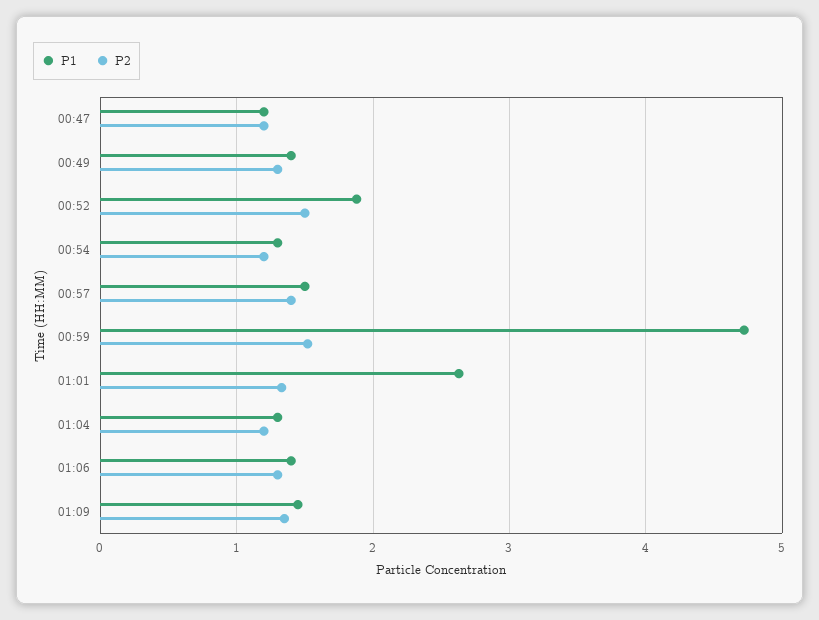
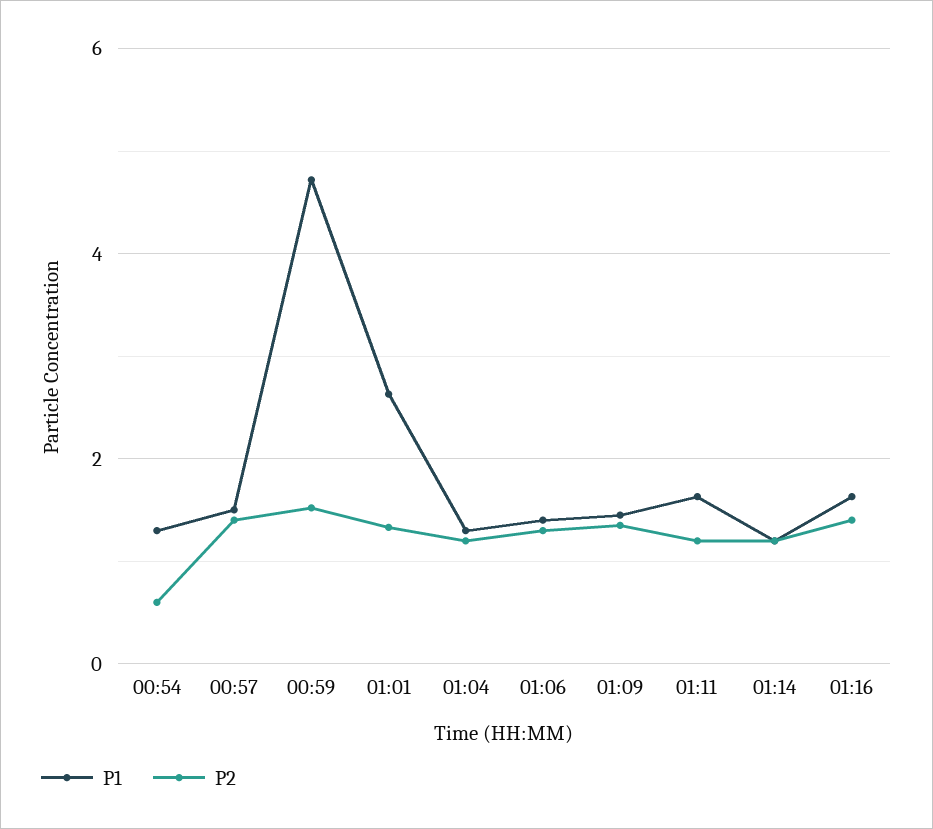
P1, 00:47: 1.2 -> none
P2, 00:47: 1.2 -> none
P1, 00:49: 1.4 -> none
P2, 00:49: 1.3 -> none
P1, 00:52: 1.9 -> none
P2, 00:52: 1.5 -> none
P2, 00:54: 1.2 -> 0.6
P1, 01:11: none -> 1.6
P2, 01:11: none -> 1.2
P1, 01:14: none -> 1.2
P2, 01:14: none -> 1.2
P1, 01:16: none -> 1.6
P2, 01:16: none -> 1.4

